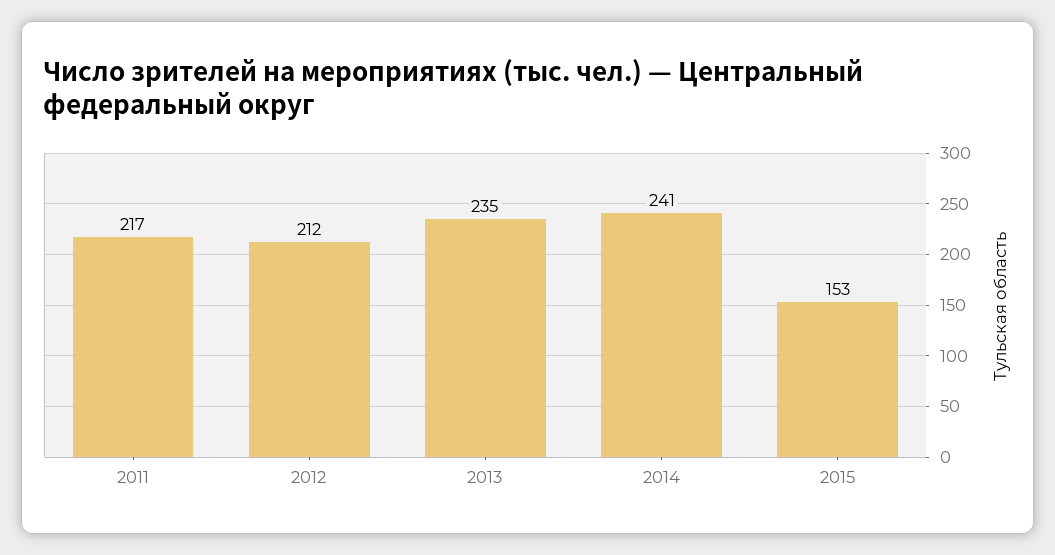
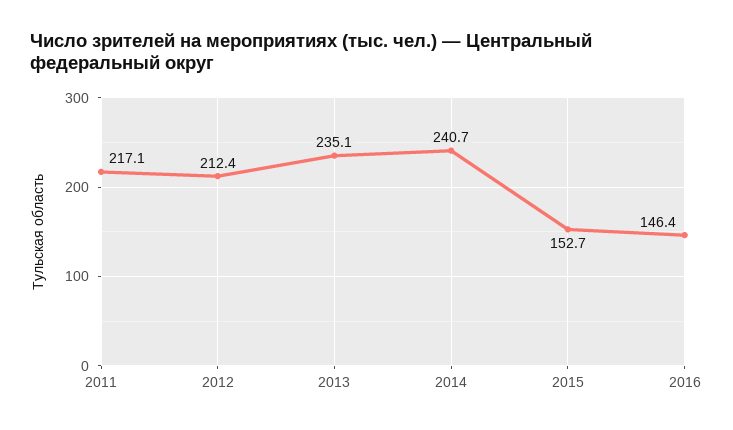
2016: none -> 146.4

